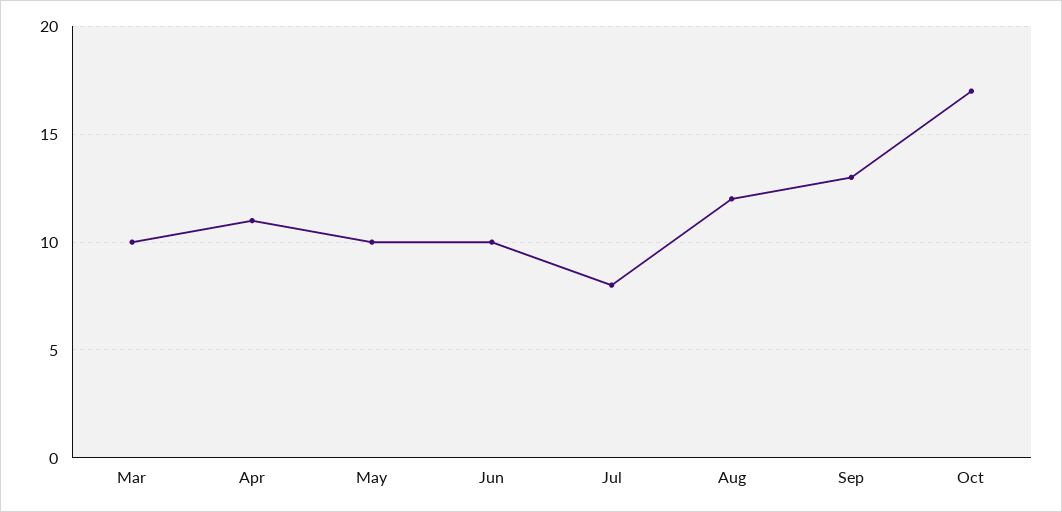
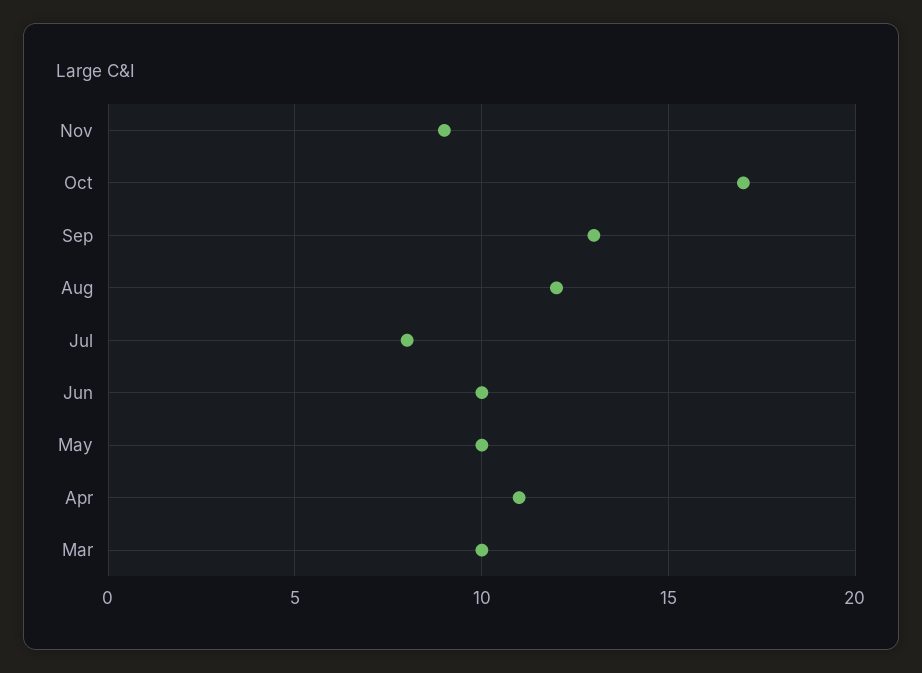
Nov: none -> 9

